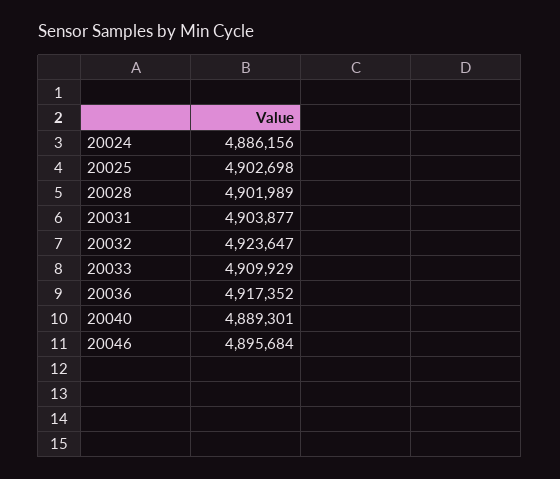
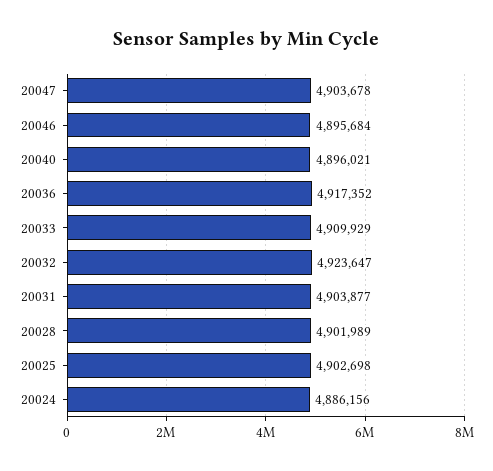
20040: 4889301 -> 4896021
20047: none -> 4903678

